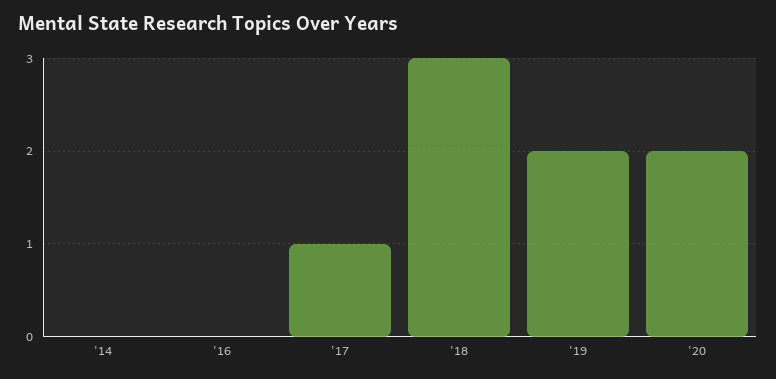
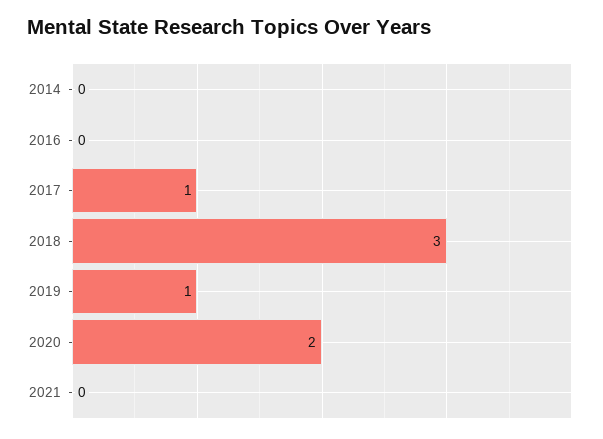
'19: 2 -> 1
2021: none -> 0

